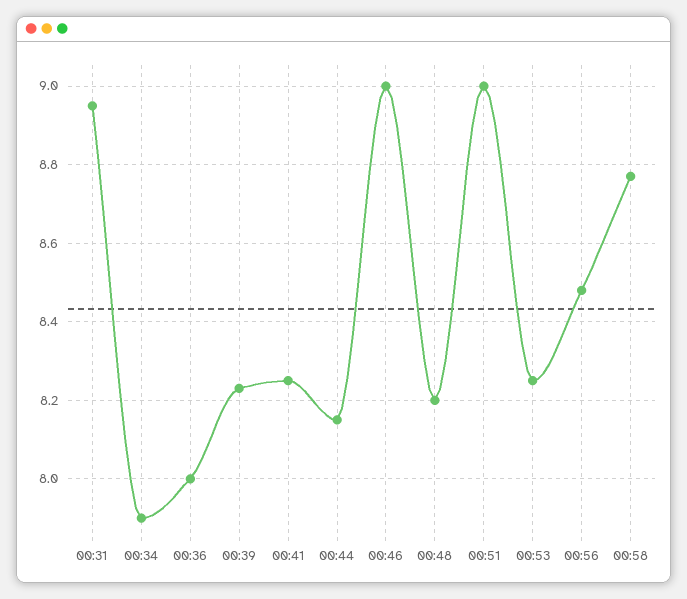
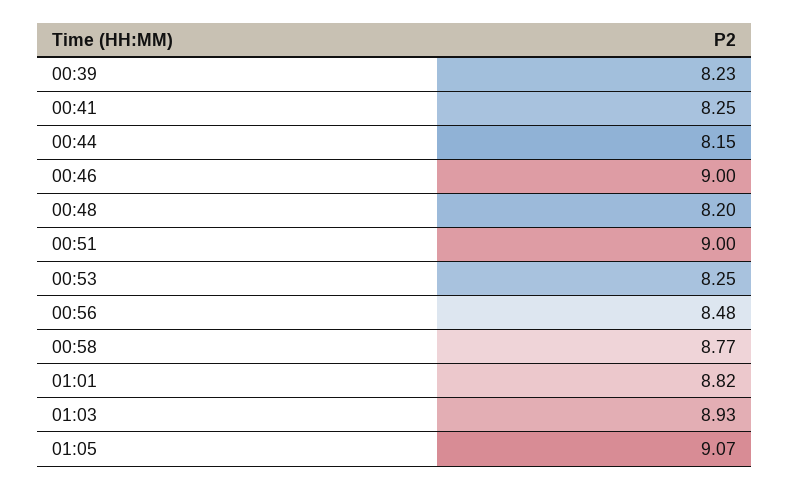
00:31: 8.95 -> none
00:34: 7.9 -> none
00:36: 8 -> none
01:01: none -> 8.82
01:03: none -> 8.93
01:05: none -> 9.07

